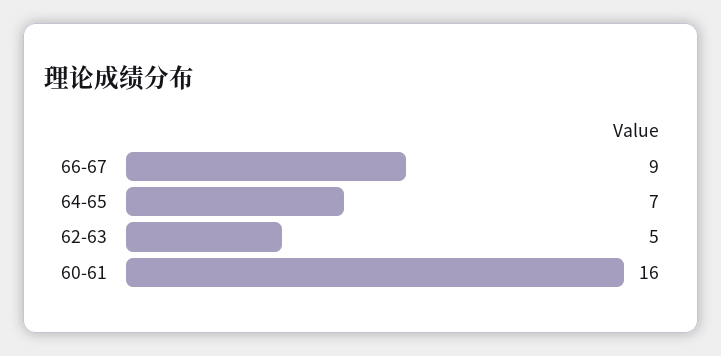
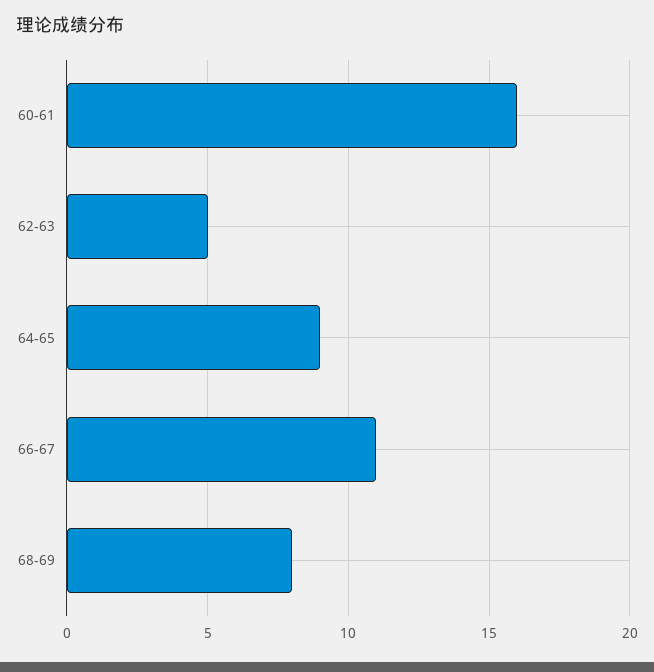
66-67: 9 -> 11
64-65: 7 -> 9
68-69: none -> 8

